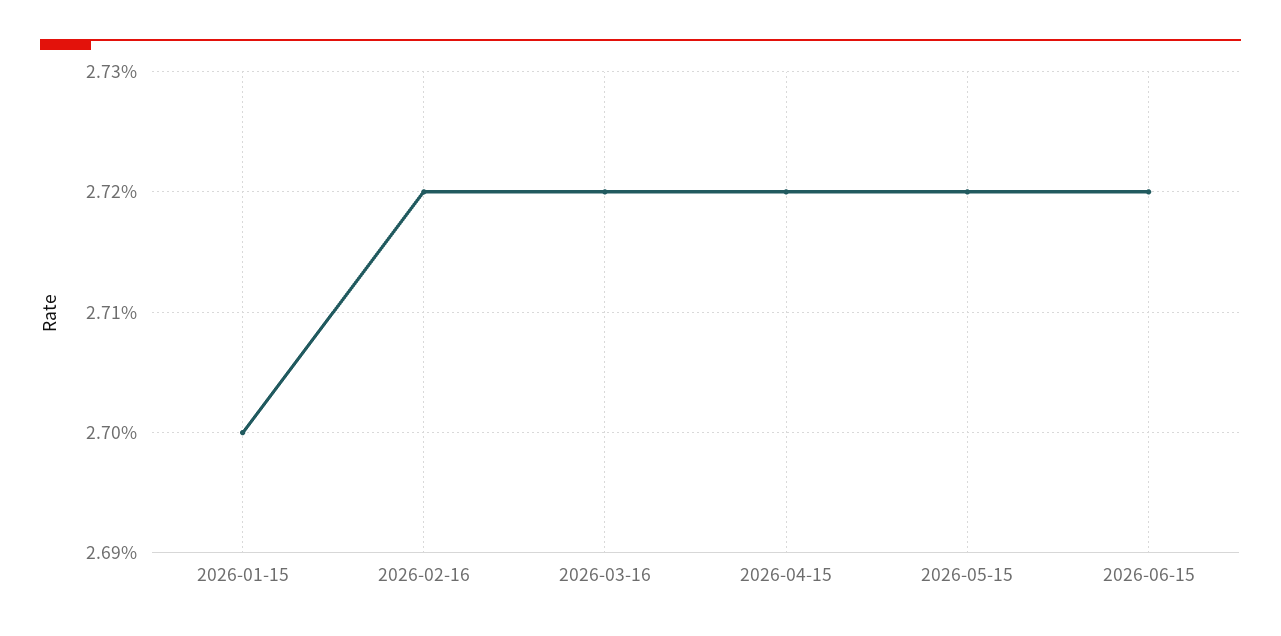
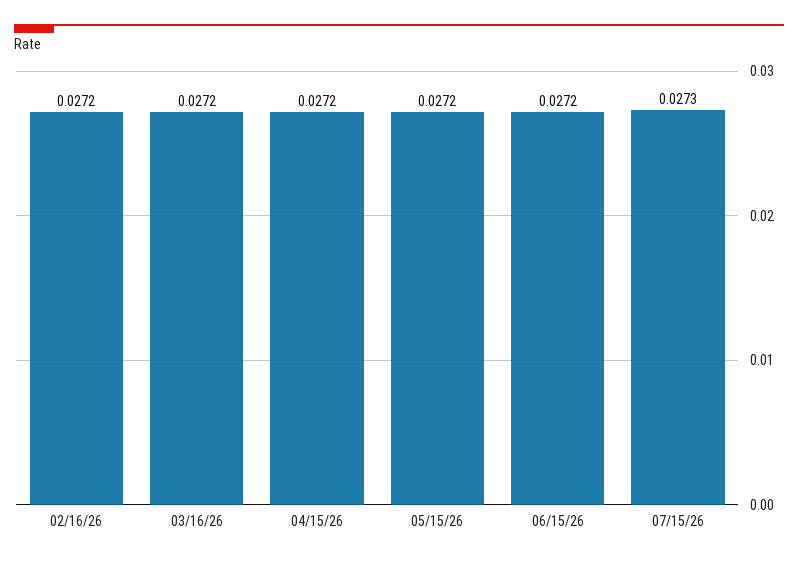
2026-01-15: 0.027 -> none
07/15/26: none -> 0.0273

